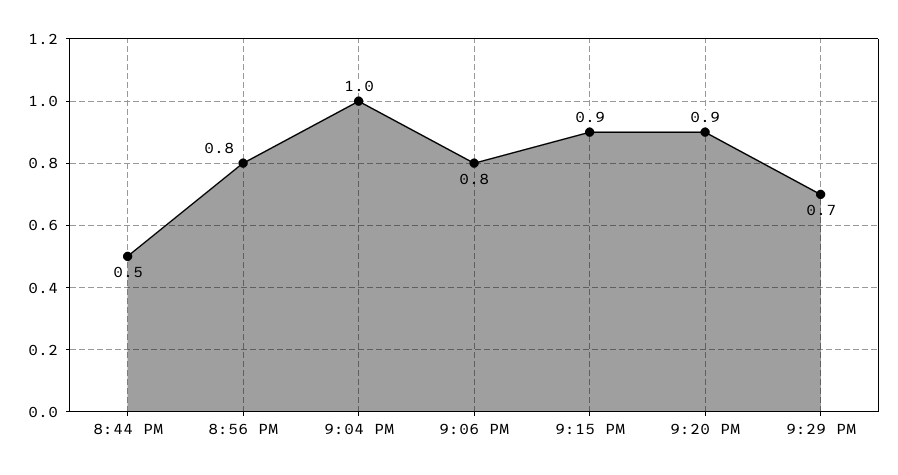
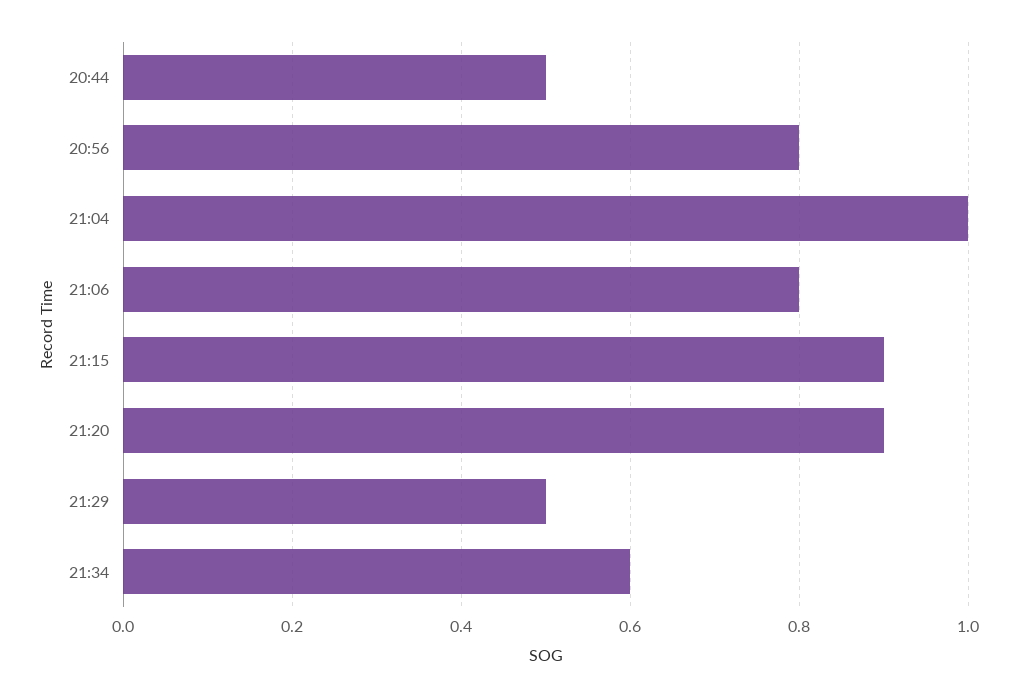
9:29 PM: 0.7 -> 0.5
21:34: none -> 0.6

